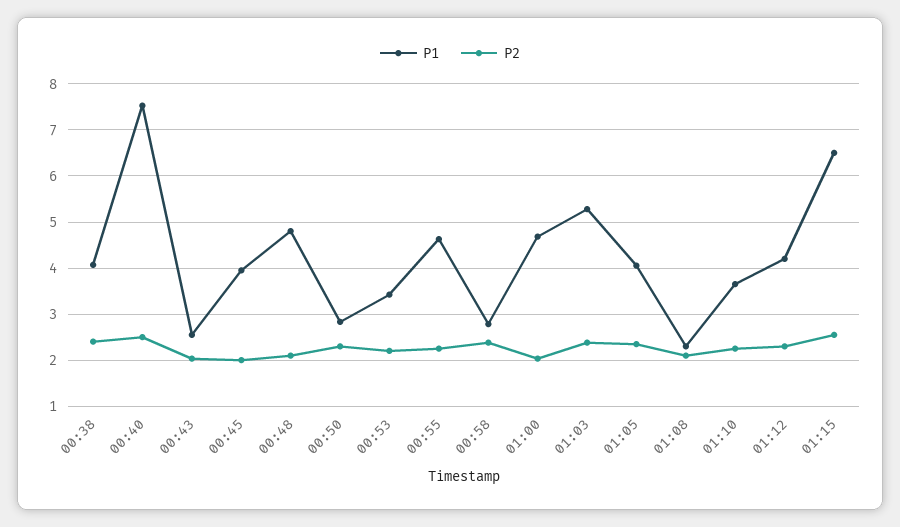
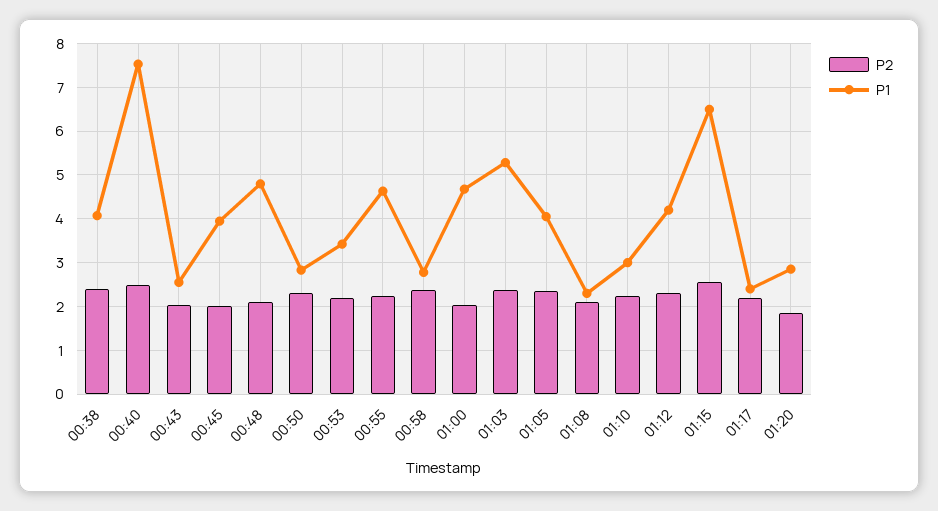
P1, 01:10: 3.6 -> 3
P2, 01:17: none -> 2.2
P1, 01:17: none -> 2.4
P2, 01:20: none -> 1.8
P1, 01:20: none -> 2.8

